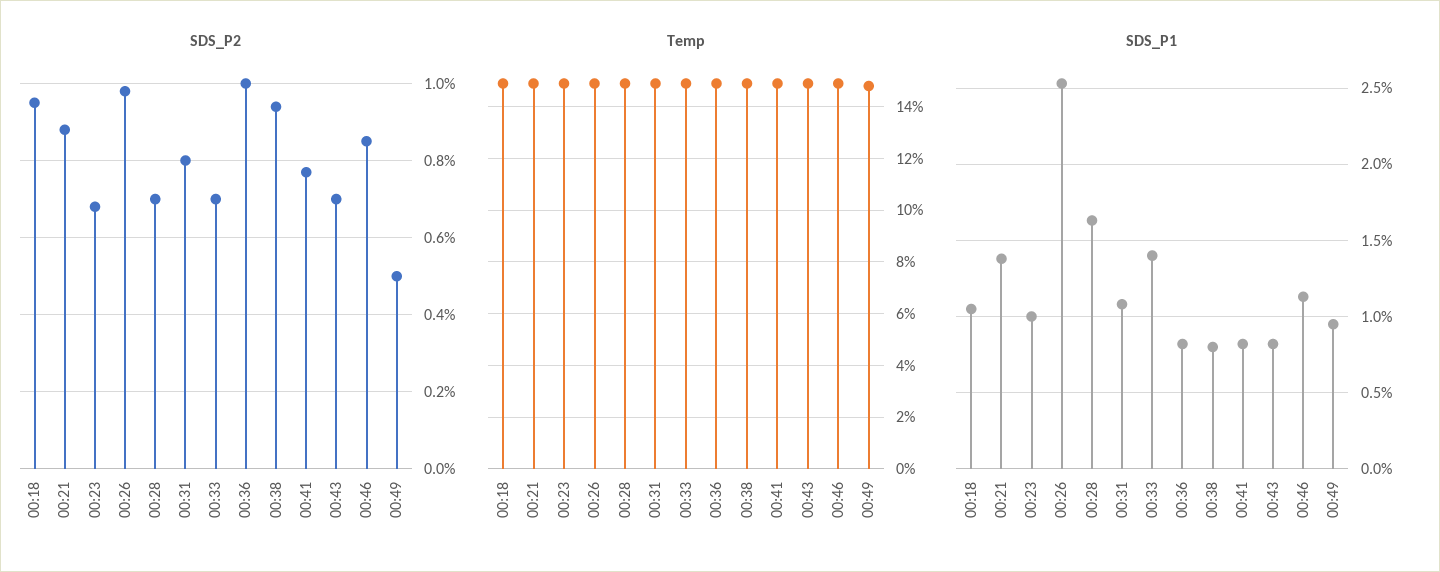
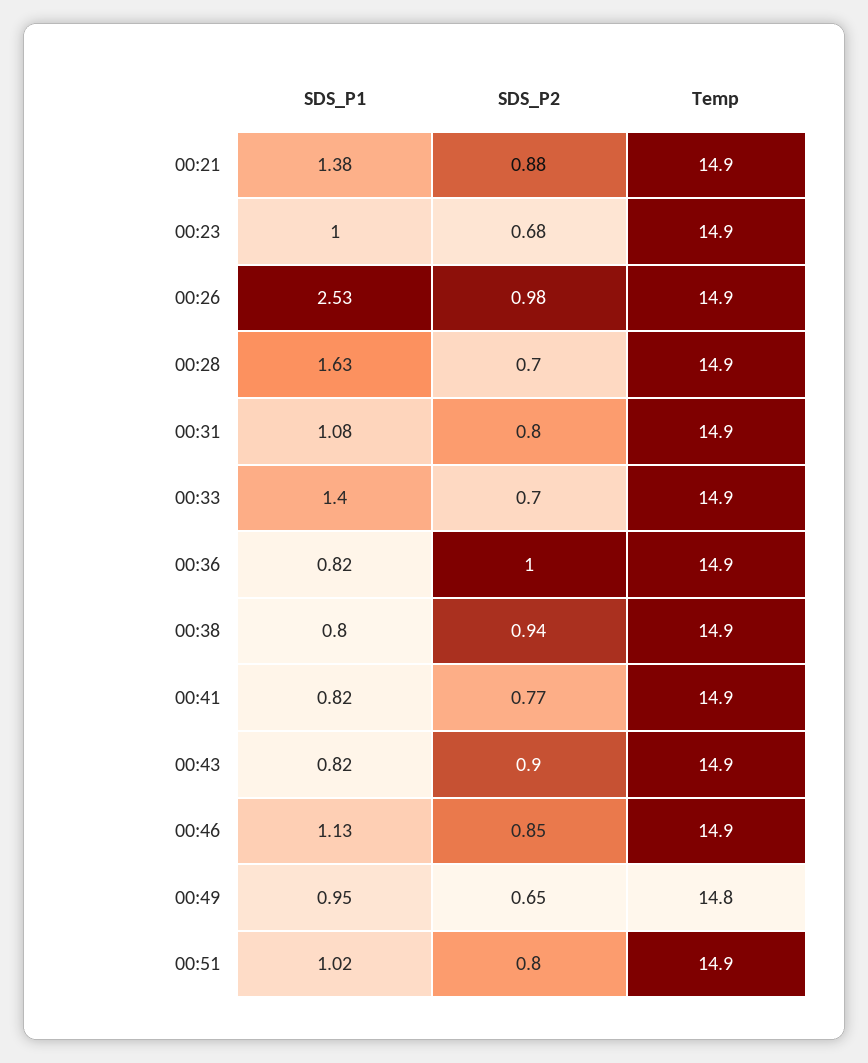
SDS_P2, 00:18: 0.95 -> none
SDS_P2, 00:43: 0.7 -> 0.9
SDS_P2, 00:49: 0.5 -> 0.65
Temp, 00:18: 15 -> none
SDS_P1, 00:18: 1.05 -> none
SDS_P1, 00:51: none -> 1.02
SDS_P2, 00:51: none -> 0.8
Temp, 00:51: none -> 14.9

